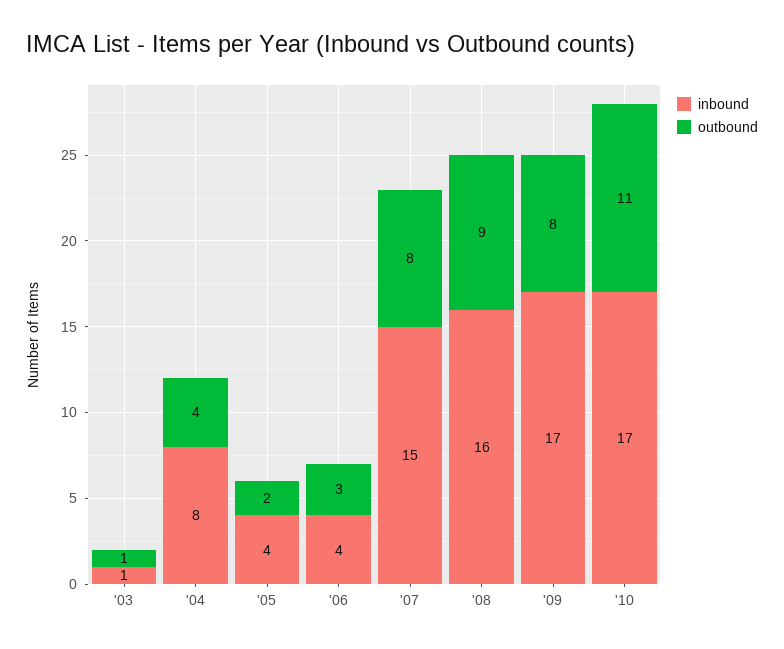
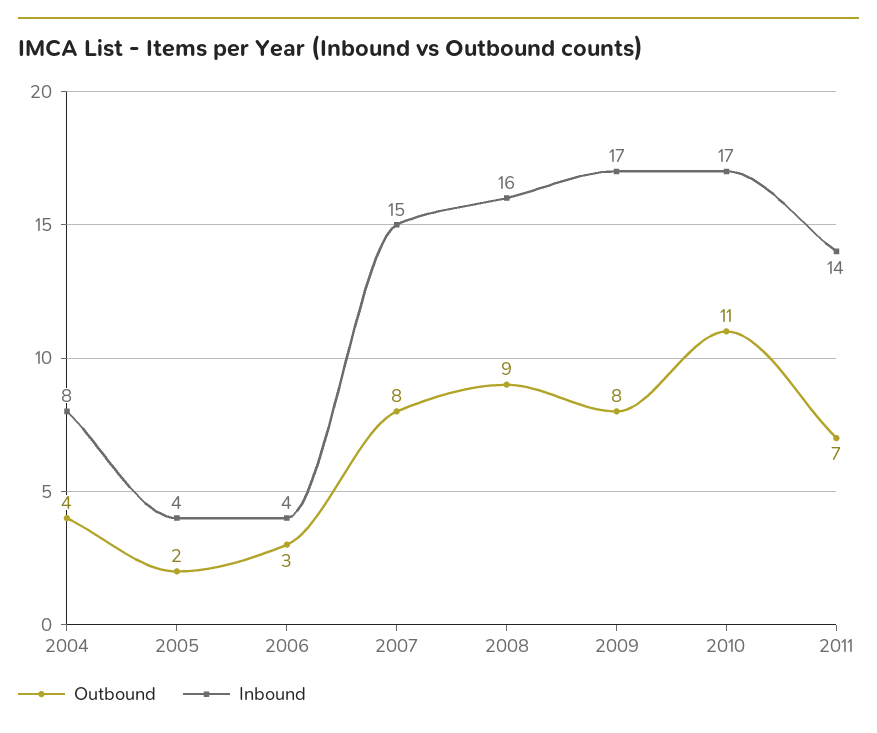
inbound, '03: 1 -> none
outbound, '03: 1 -> none
outbound, 2011: none -> 7
inbound, 2011: none -> 14

